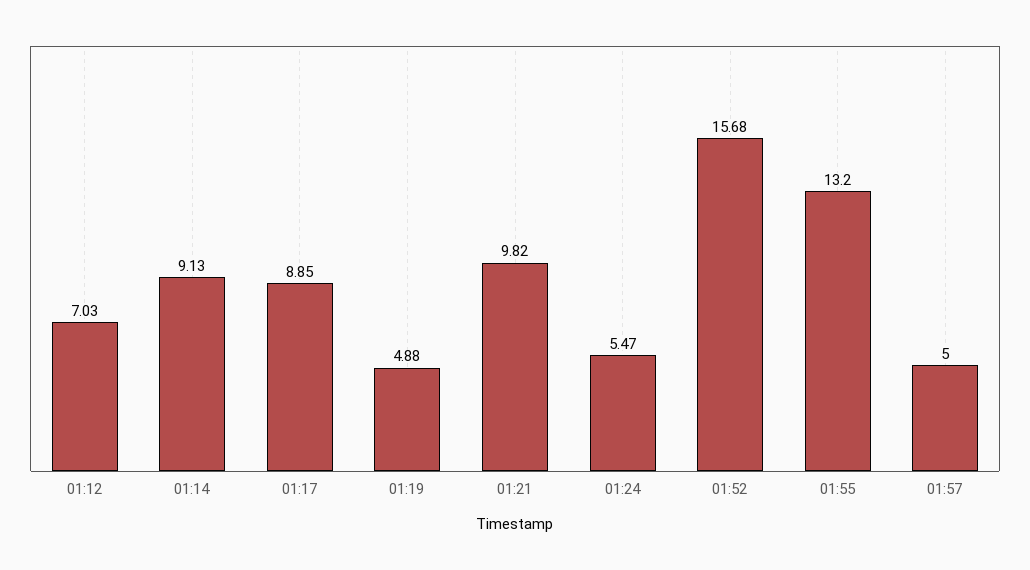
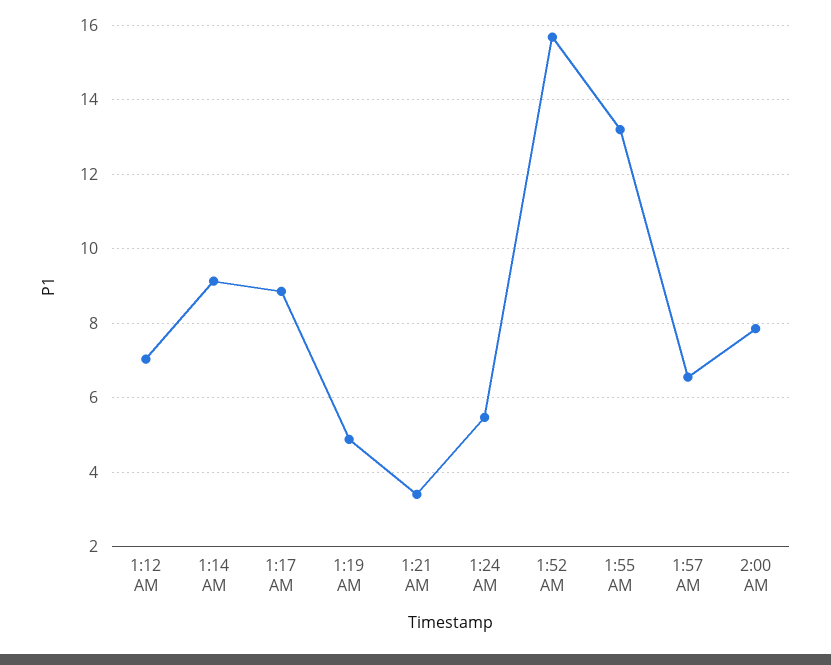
01:21: 9.82 -> 3.4
01:57: 5 -> 6.6
2:00 AM: none -> 7.8

